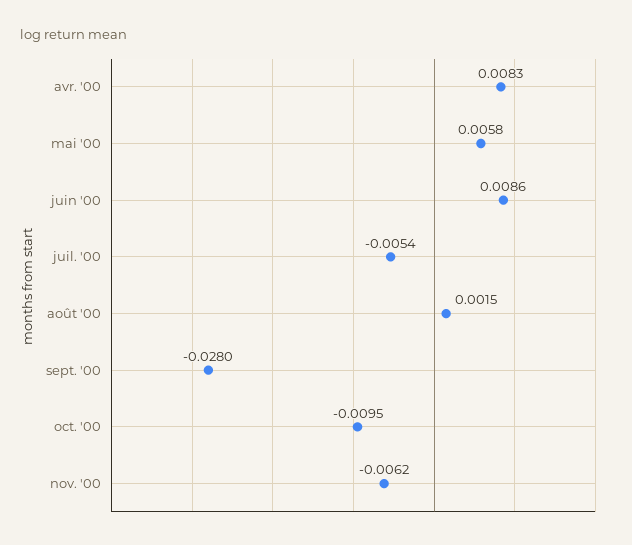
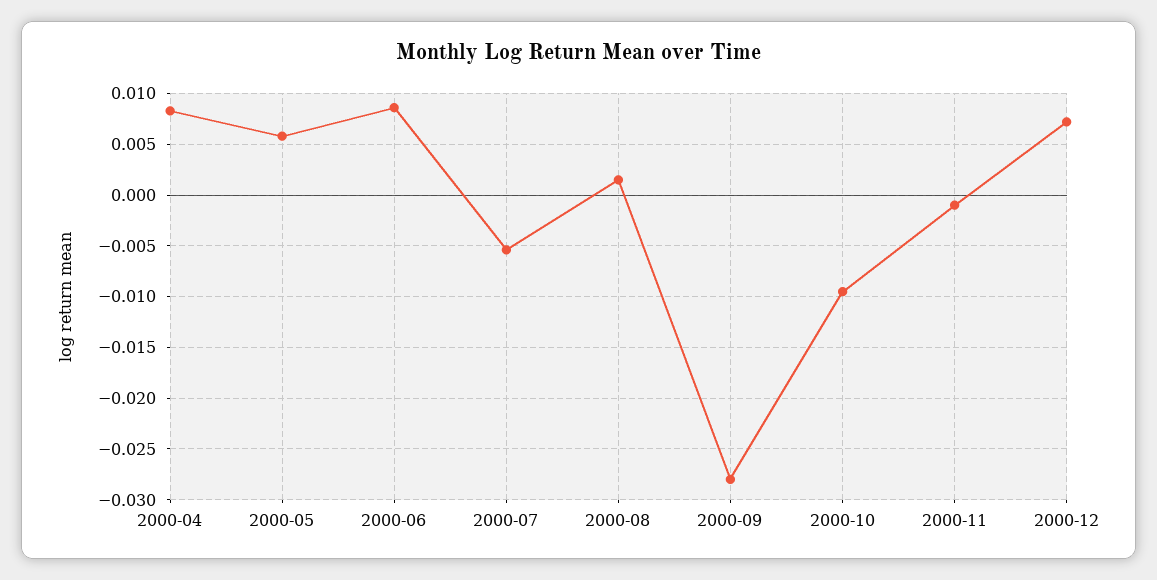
nov. '00: -0.0062 -> -0.001
2000-12: none -> 0.007

